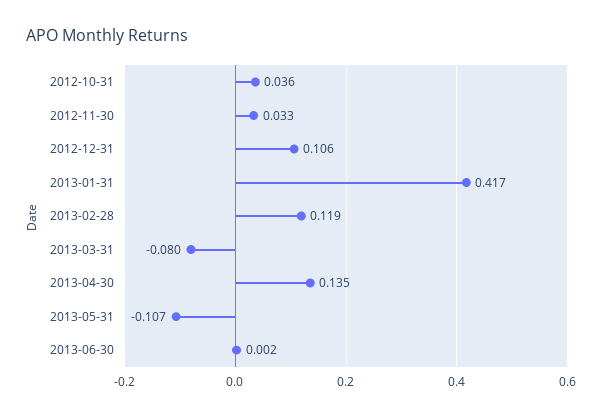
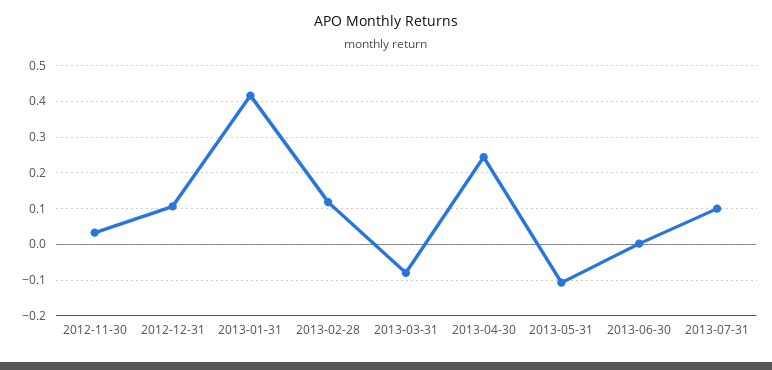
2012-10-31: 0.036 -> none
2013-04-30: 0.135 -> 0.24
2013-07-31: none -> 0.1

